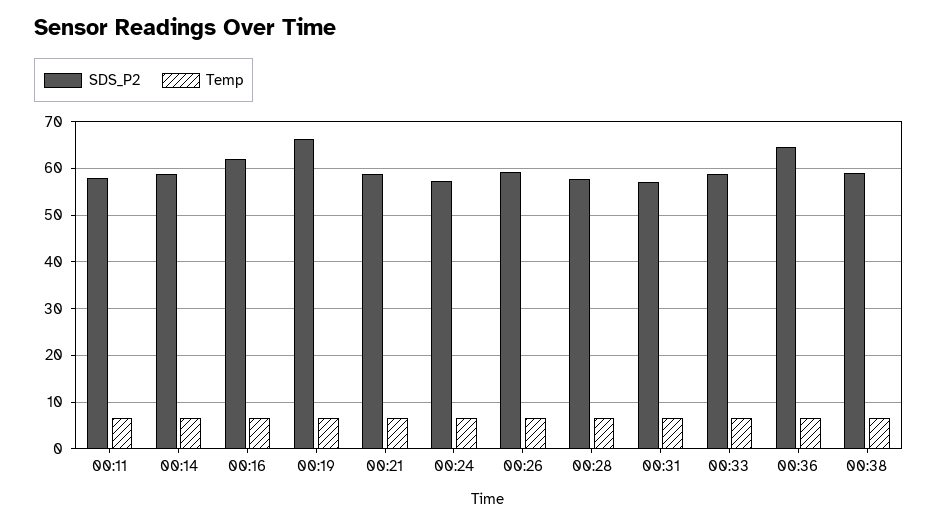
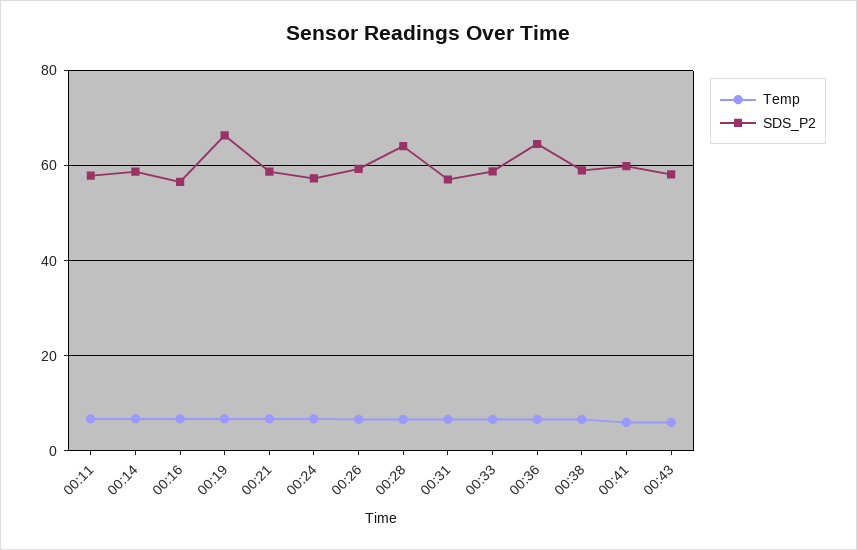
SDS_P2, 00:16: 62 -> 56
SDS_P2, 00:28: 58 -> 64
Temp, 00:41: none -> 6
SDS_P2, 00:41: none -> 60
Temp, 00:43: none -> 6
SDS_P2, 00:43: none -> 58

